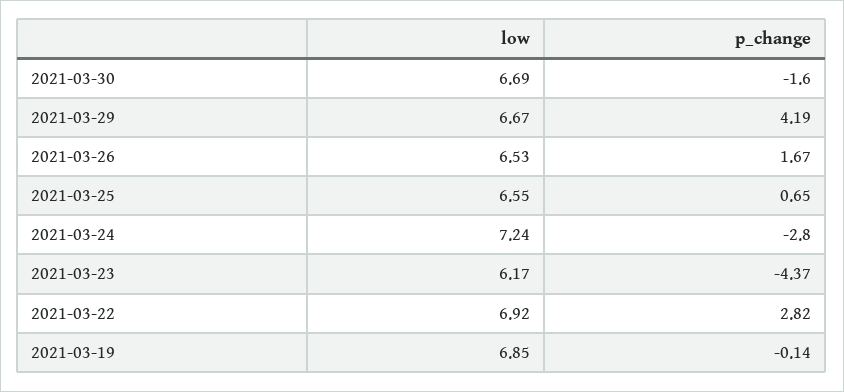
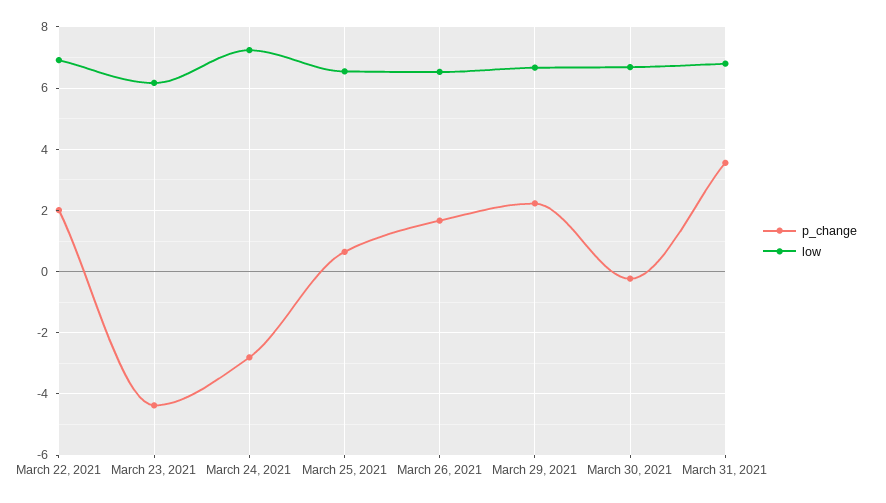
p_change, 2021-03-30: -1.6 -> -0.2
p_change, 2021-03-29: 4.19 -> 2.2
p_change, 2021-03-22: 2.82 -> 2
low, 2021-03-19: 6.85 -> none
p_change, 2021-03-19: -0.14 -> none
p_change, March 31, 2021: none -> 3.6
low, March 31, 2021: none -> 6.8

